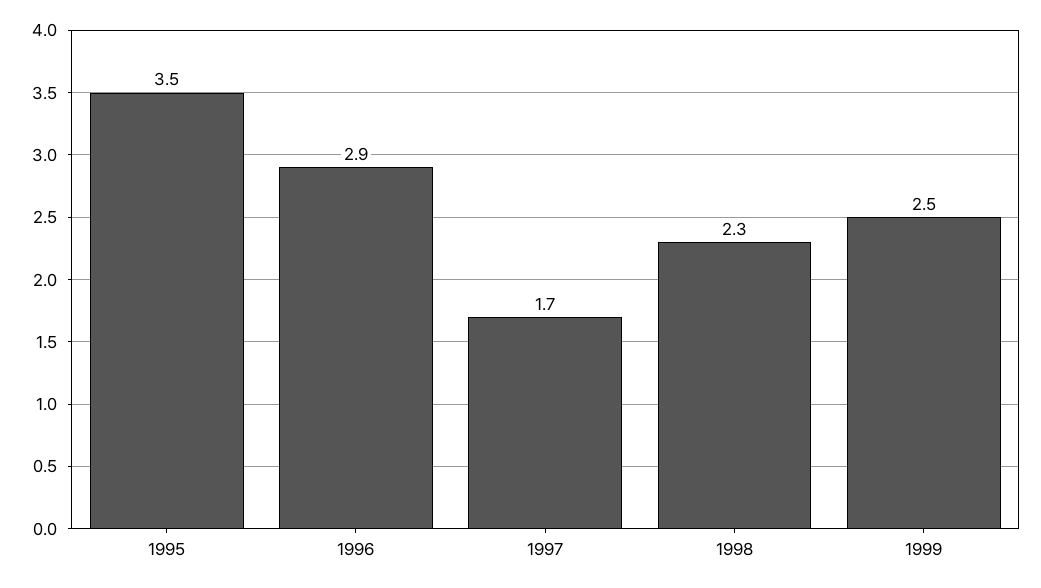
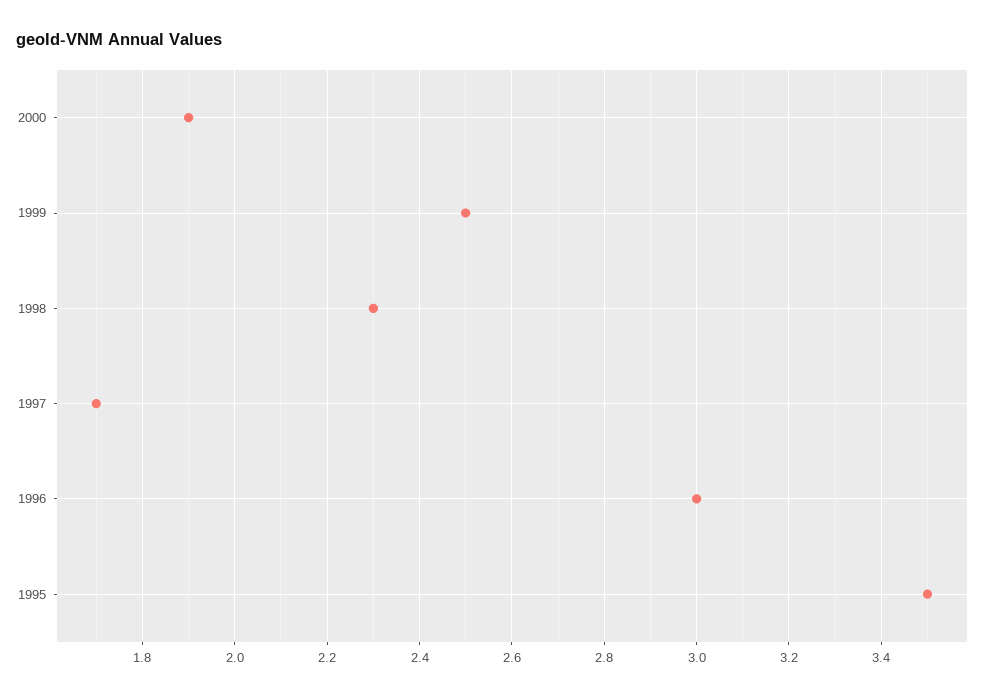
1996: 2.9 -> 3
2000: none -> 1.9

